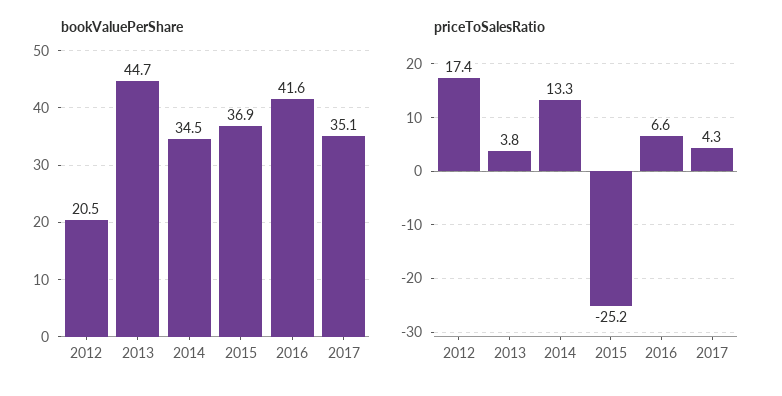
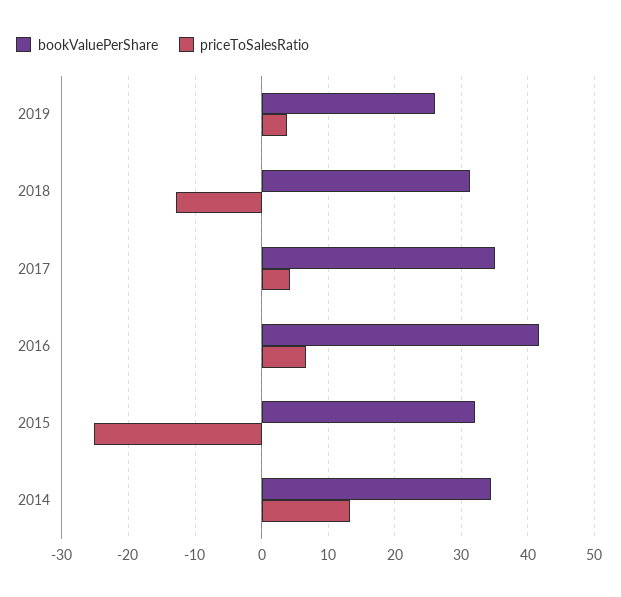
bookValuePerShare, 2012: 20.5 -> none
bookValuePerShare, 2013: 44.7 -> none
bookValuePerShare, 2015: 36.9 -> 32
priceToSalesRatio, 2012: 17.4 -> none
priceToSalesRatio, 2013: 3.8 -> none
bookValuePerShare, 2019: none -> 26
priceToSalesRatio, 2019: none -> 4
bookValuePerShare, 2018: none -> 31
priceToSalesRatio, 2018: none -> -13

